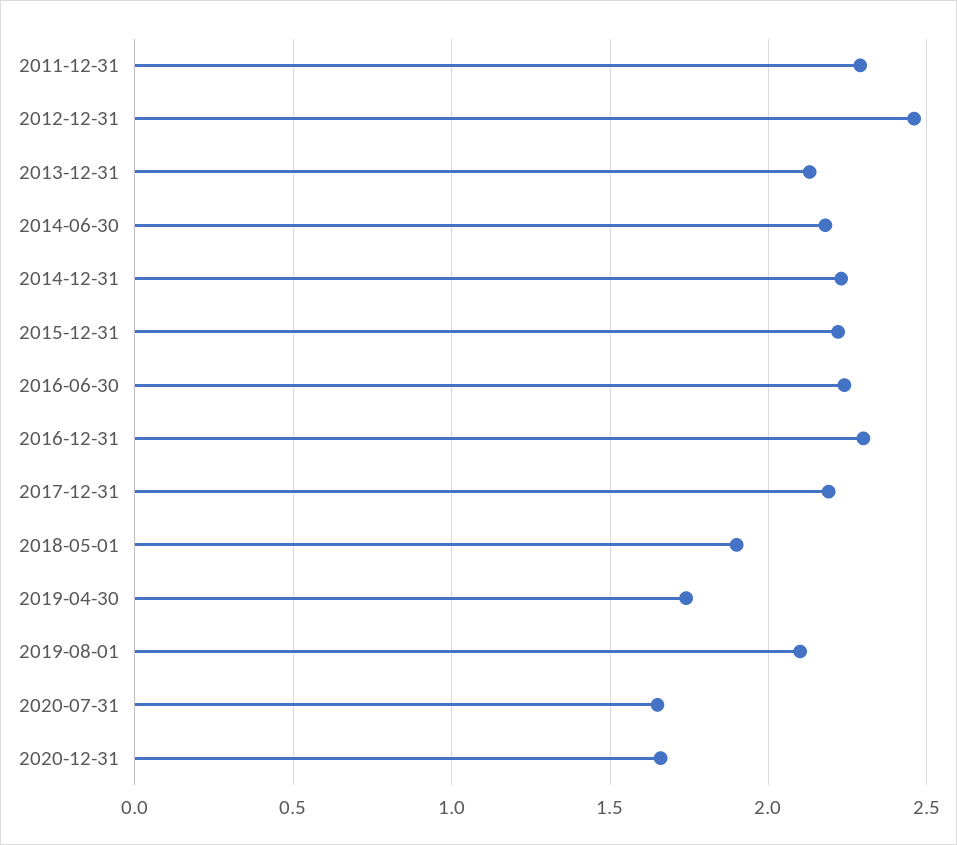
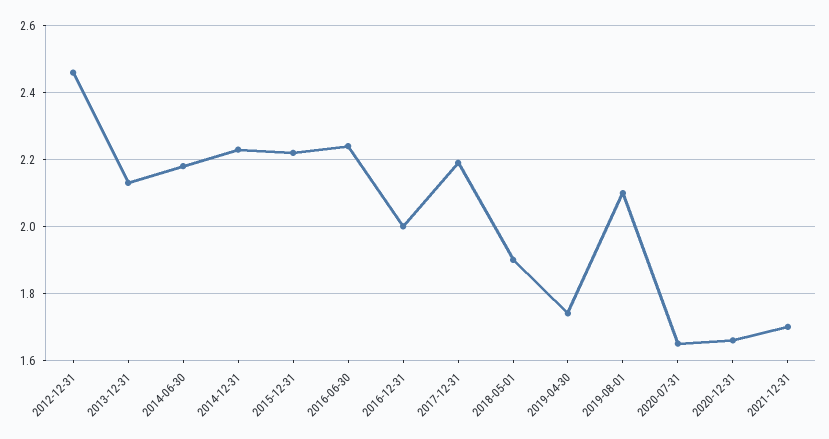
2011-12-31: 2.3 -> none
2016-12-31: 2.3 -> 2
2021-12-31: none -> 1.7

